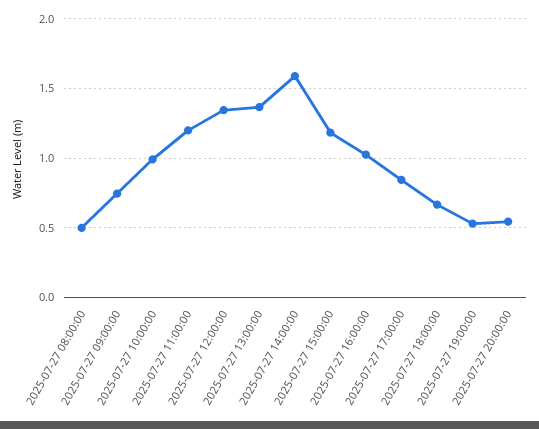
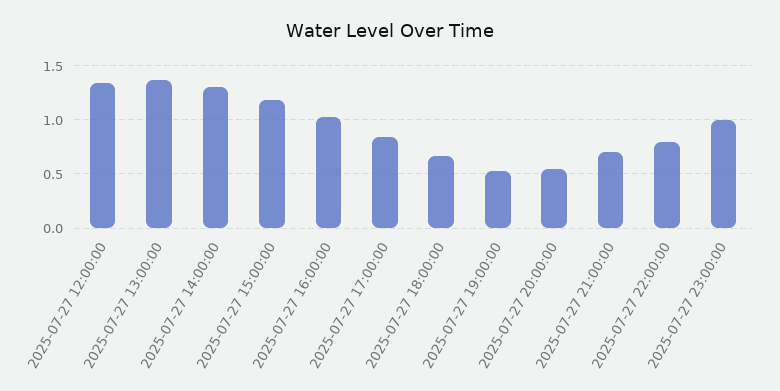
2025-07-27 08:00:00: 0.5 -> none
2025-07-27 09:00:00: 0.75 -> none
2025-07-27 10:00:00: 1 -> none
2025-07-27 11:00:00: 1.2 -> none
2025-07-27 14:00:00: 1.6 -> 1.3
2025-07-27 21:00:00: none -> 0.7
2025-07-27 22:00:00: none -> 0.8
2025-07-27 23:00:00: none -> 1

